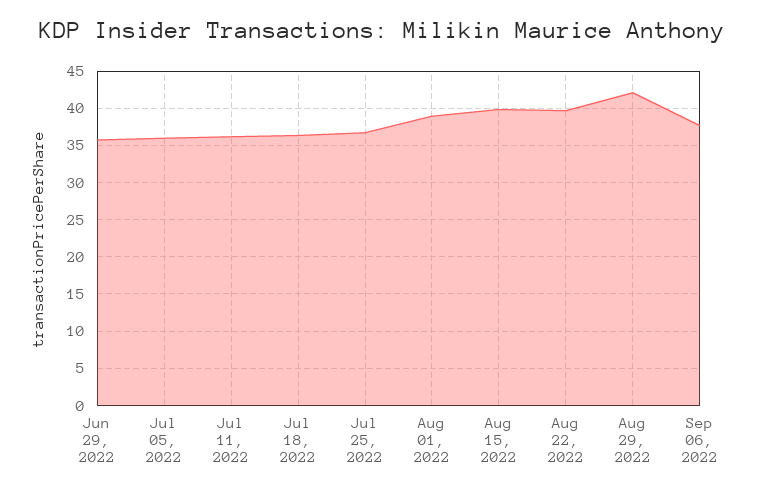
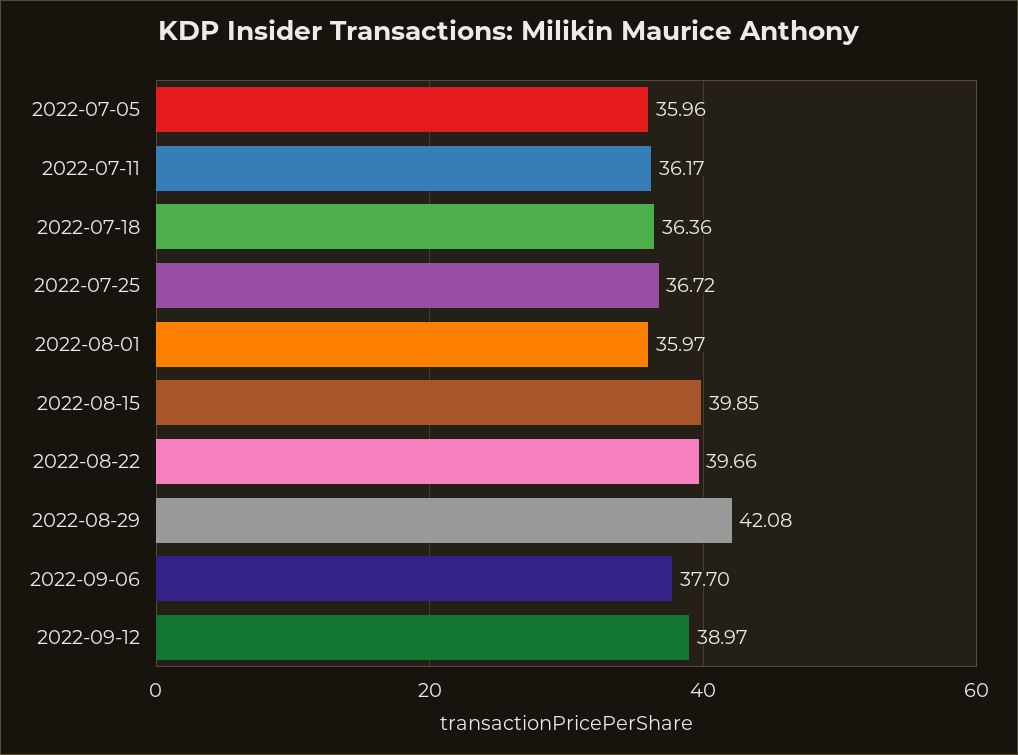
Jun 29, 2022: 36 -> none
Aug 01, 2022: 39 -> 35.97
2022-09-12: none -> 38.97

